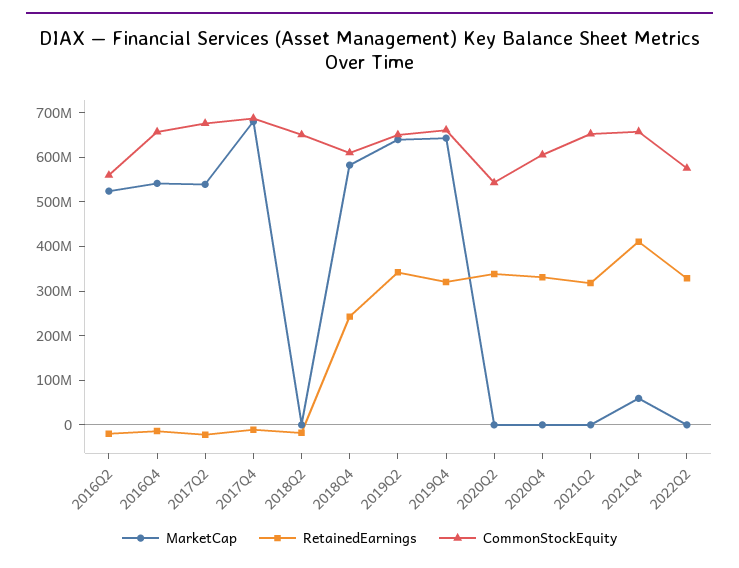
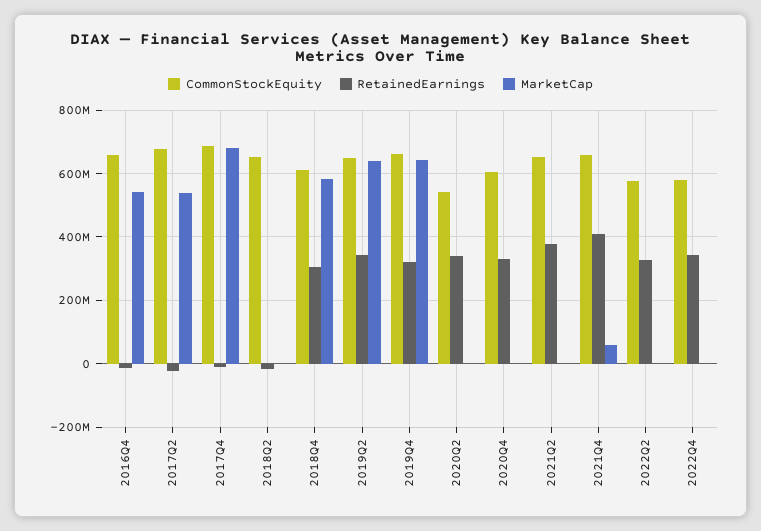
MarketCap, 2016Q2: 520000000 -> none
RetainedEarnings, 2016Q2: -20000000 -> none
CommonStockEquity, 2016Q2: 560000000 -> none
RetainedEarnings, 2018Q4: 240000000 -> 300000000
RetainedEarnings, 2021Q2: 320000000 -> 380000000
CommonStockEquity, 2022Q4: none -> 580000000
RetainedEarnings, 2022Q4: none -> 340000000
MarketCap, 2022Q4: none -> 0

